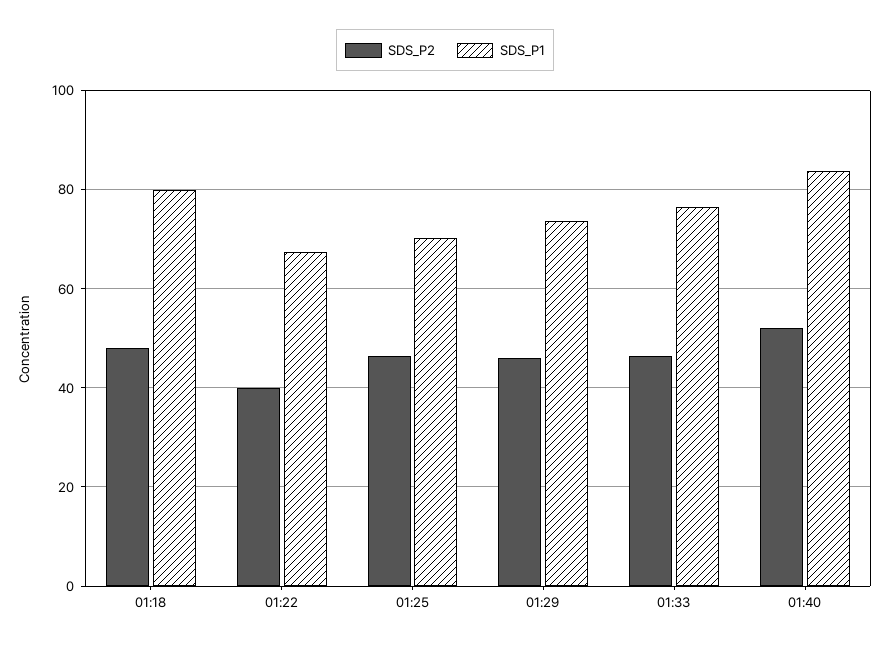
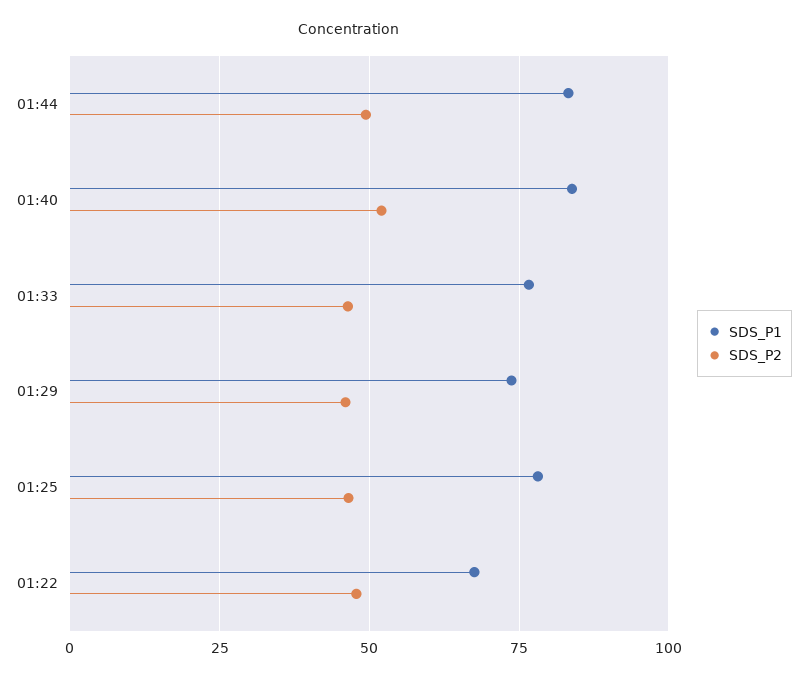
SDS_P2, 01:18: 48 -> none
SDS_P1, 01:18: 80 -> none
SDS_P2, 01:22: 40 -> 47.5
SDS_P1, 01:25: 70 -> 77.5
SDS_P1, 01:44: none -> 82.5
SDS_P2, 01:44: none -> 50

